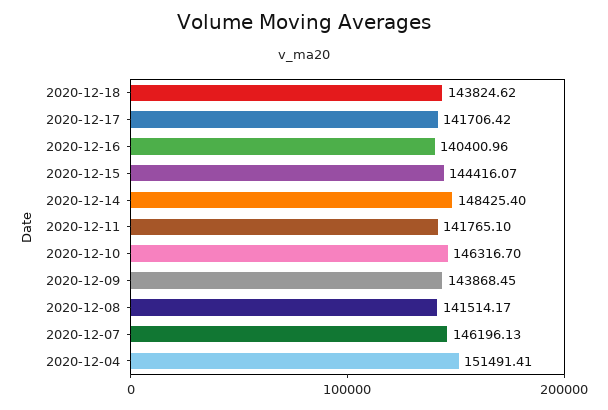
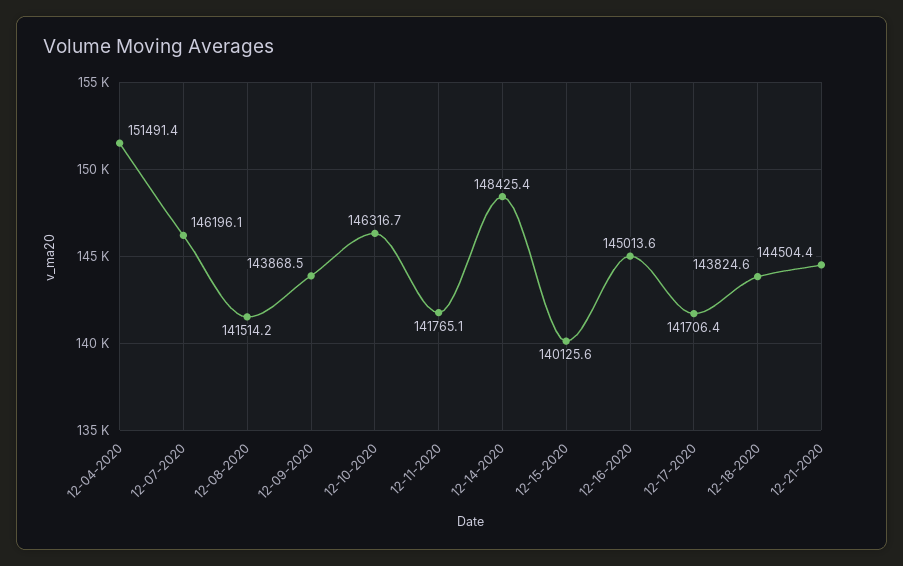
2020-12-16: 140400.96 -> 145013.6
2020-12-15: 144416.07 -> 140125.6
12-21-2020: none -> 144504.4

